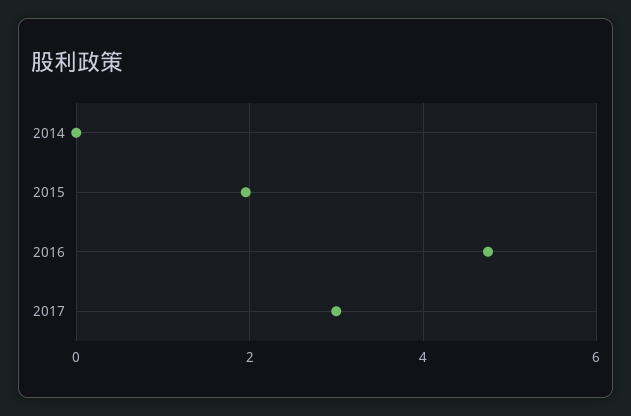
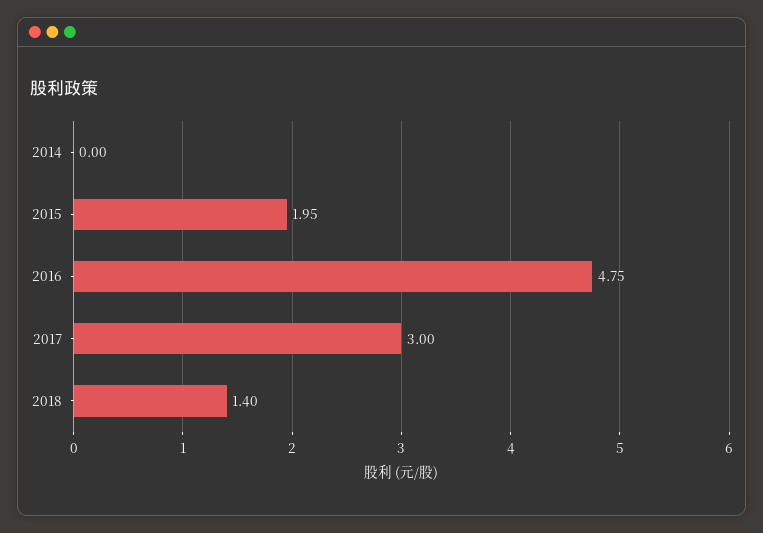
2018: none -> 1.4

